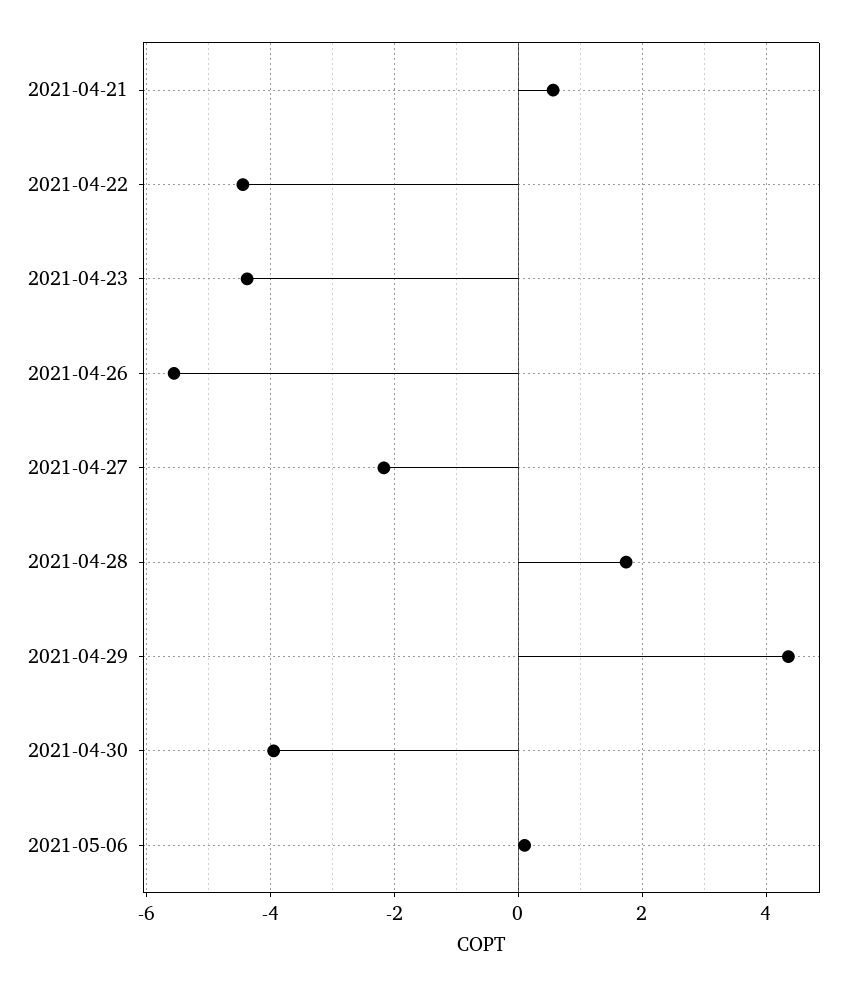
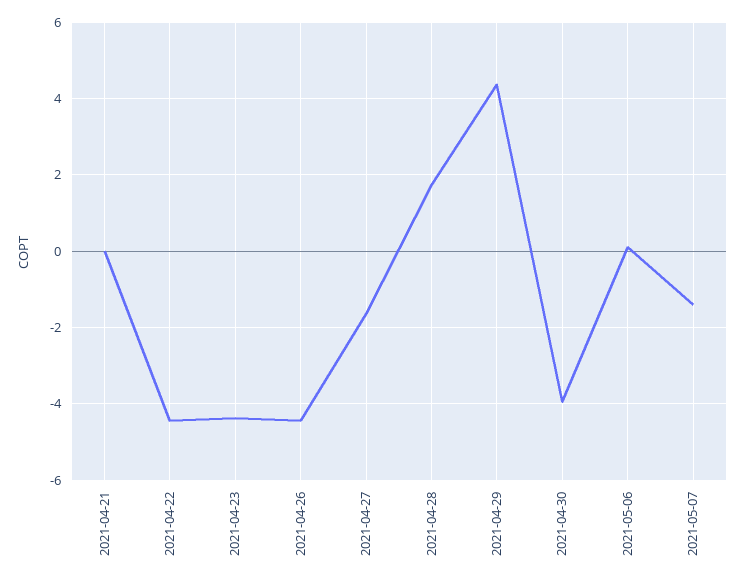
2021-04-21: 0.6 -> 0
2021-04-26: -5.6 -> -4.4
2021-04-27: -2.2 -> -1.6
2021-05-07: none -> -1.4

